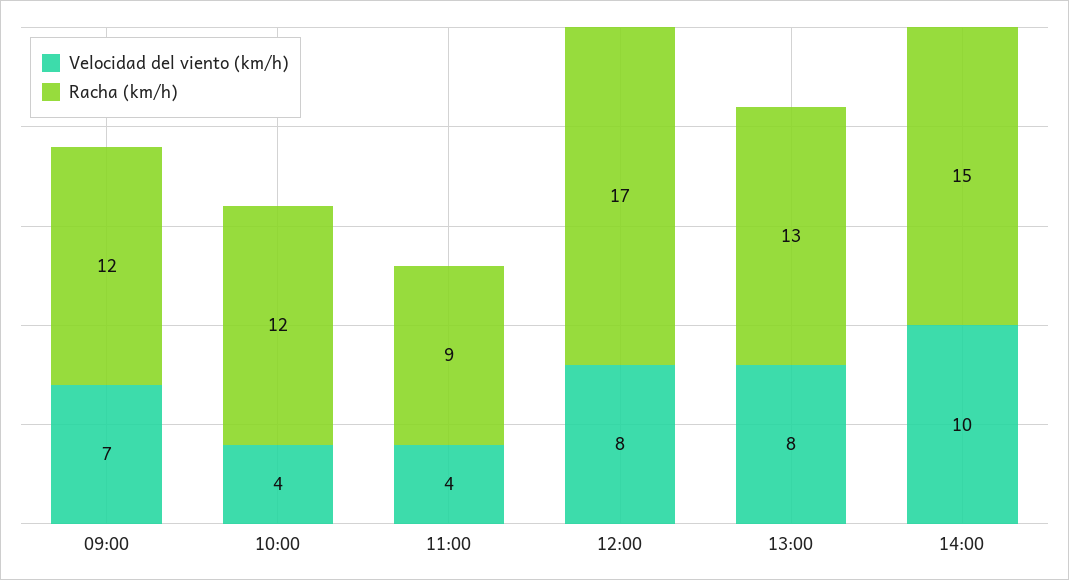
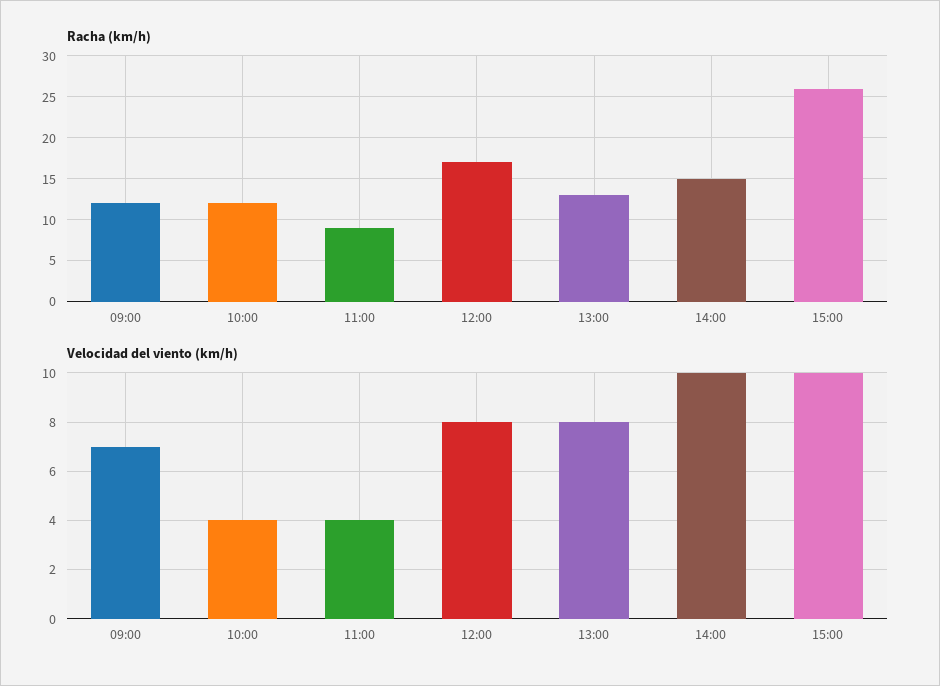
Racha (km/h), 15:00: none -> 26
Velocidad del viento (km/h), 15:00: none -> 10

